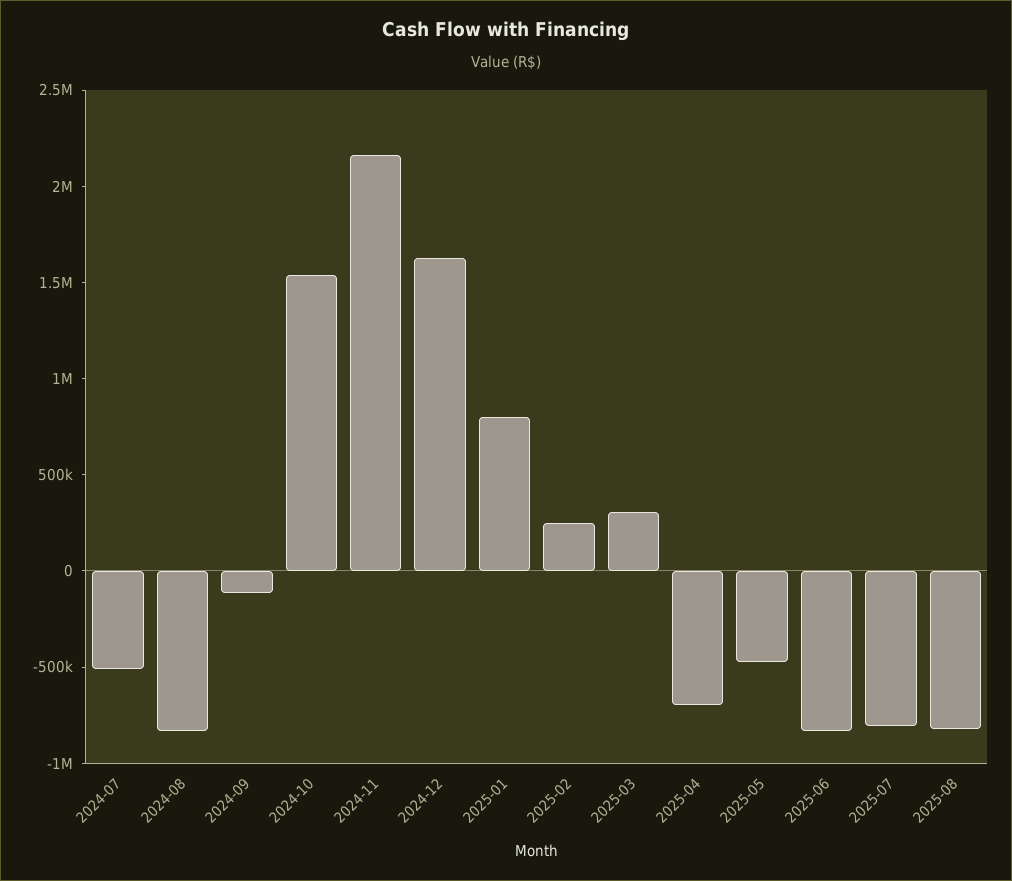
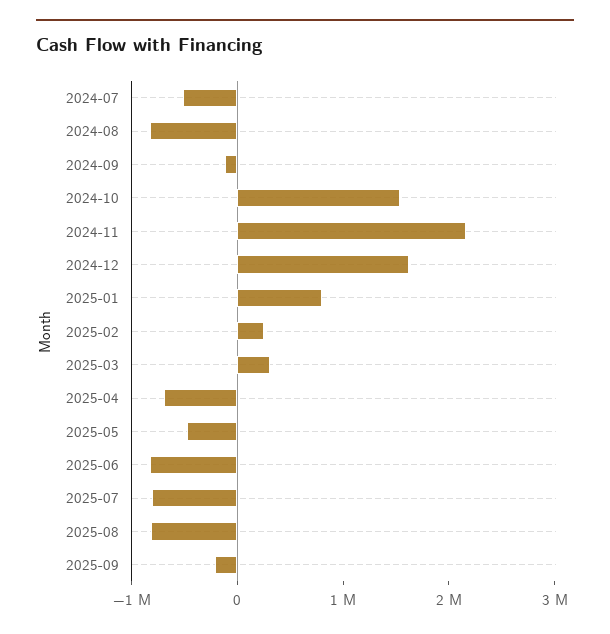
2025-09: none -> -200000

